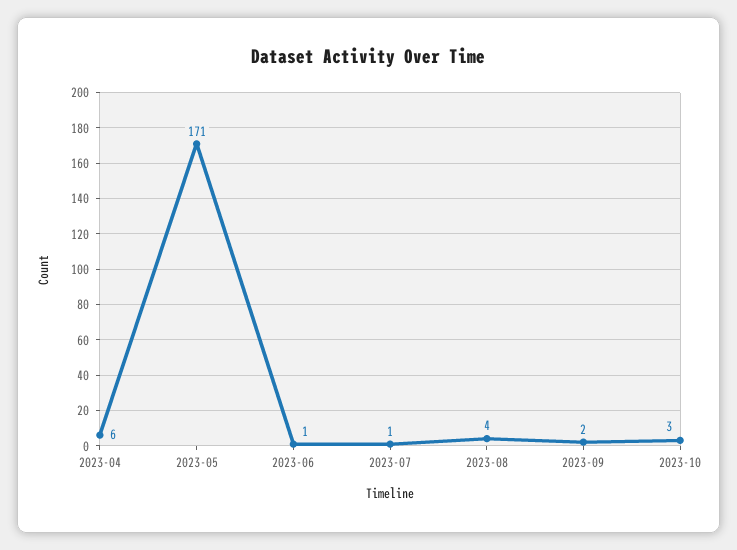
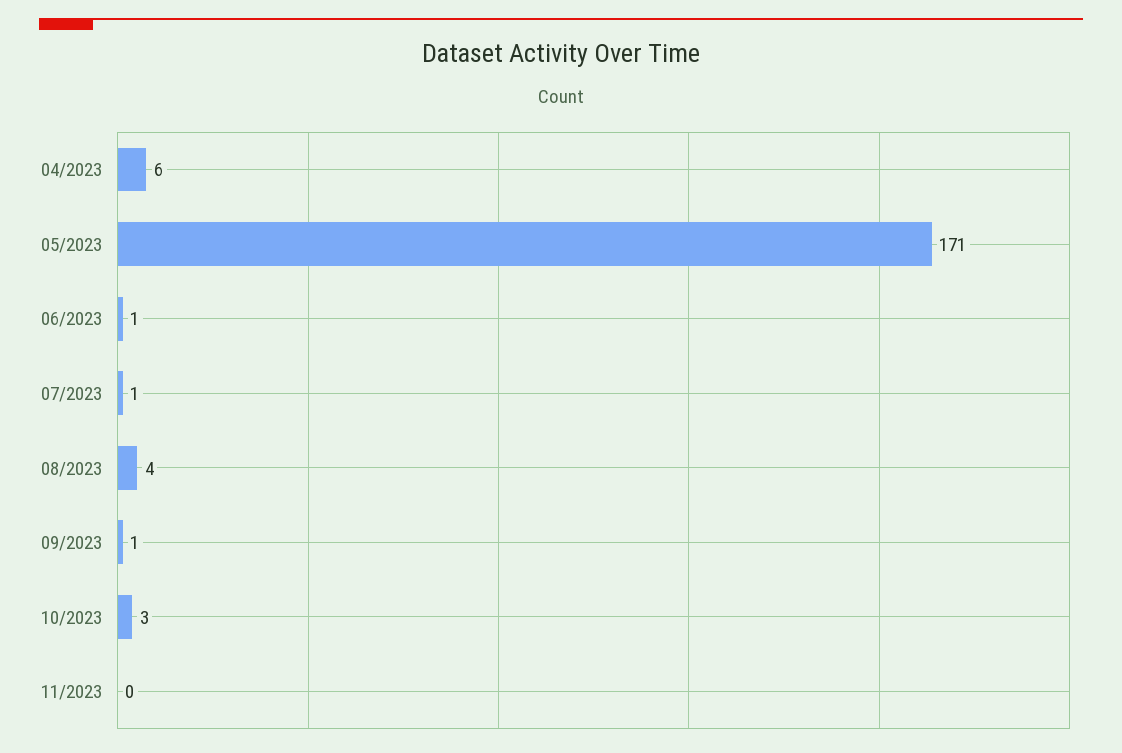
2023-09: 2 -> 1
11/2023: none -> 0

